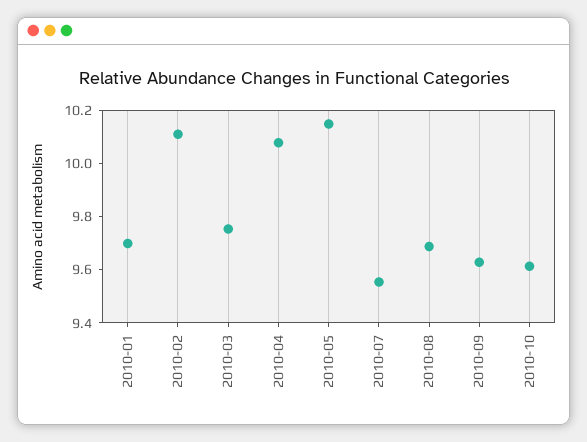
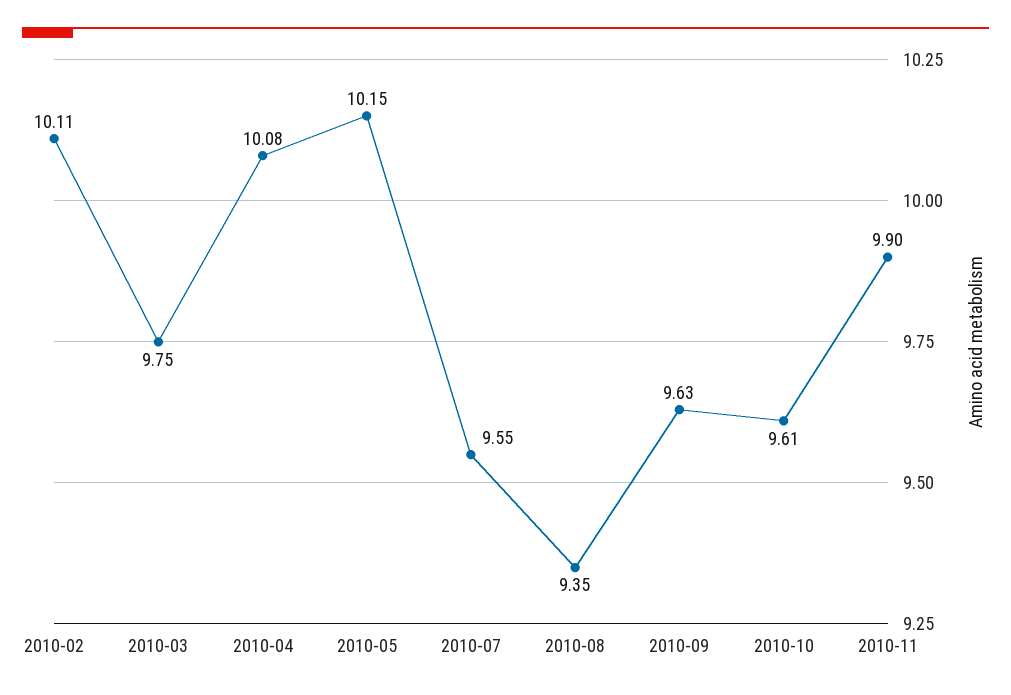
2010-01: 9.7 -> none
2010-08: 9.7 -> 9.35
2010-11: none -> 9.9

